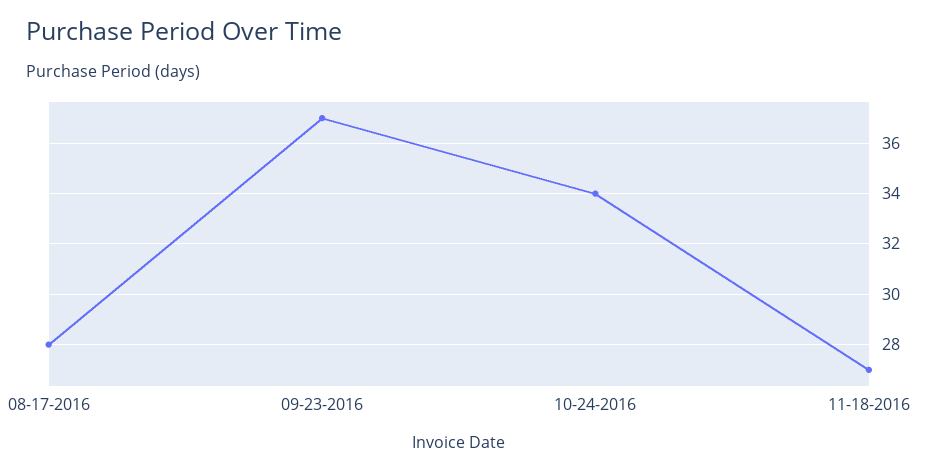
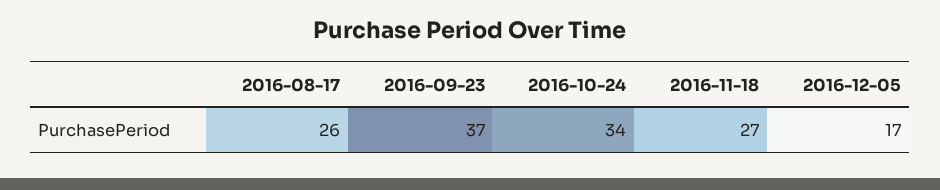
08-17-2016: 28 -> 26
2016-12-05: none -> 17

